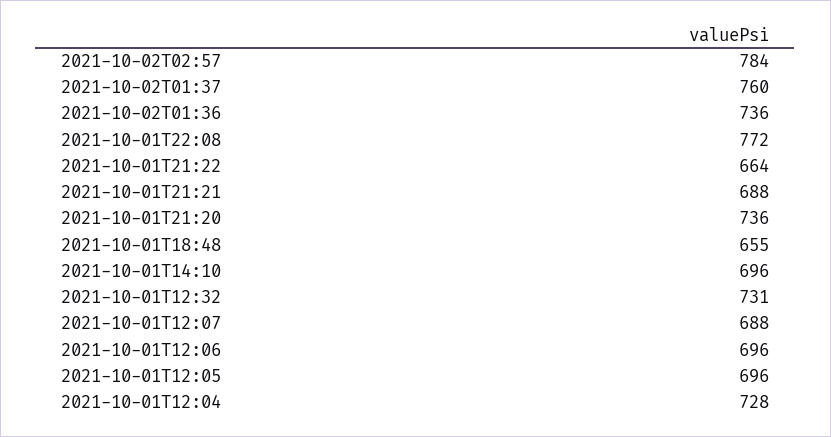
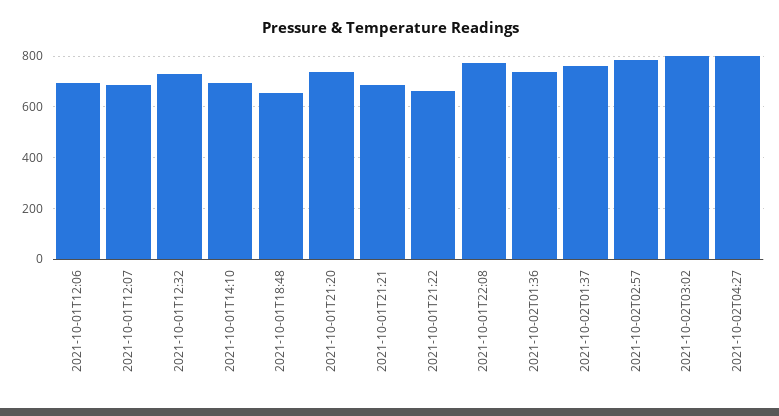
2021-10-01T12:05: 696 -> none
2021-10-01T12:04: 728 -> none
2021-10-02T03:02: none -> 800
2021-10-02T04:27: none -> 800

